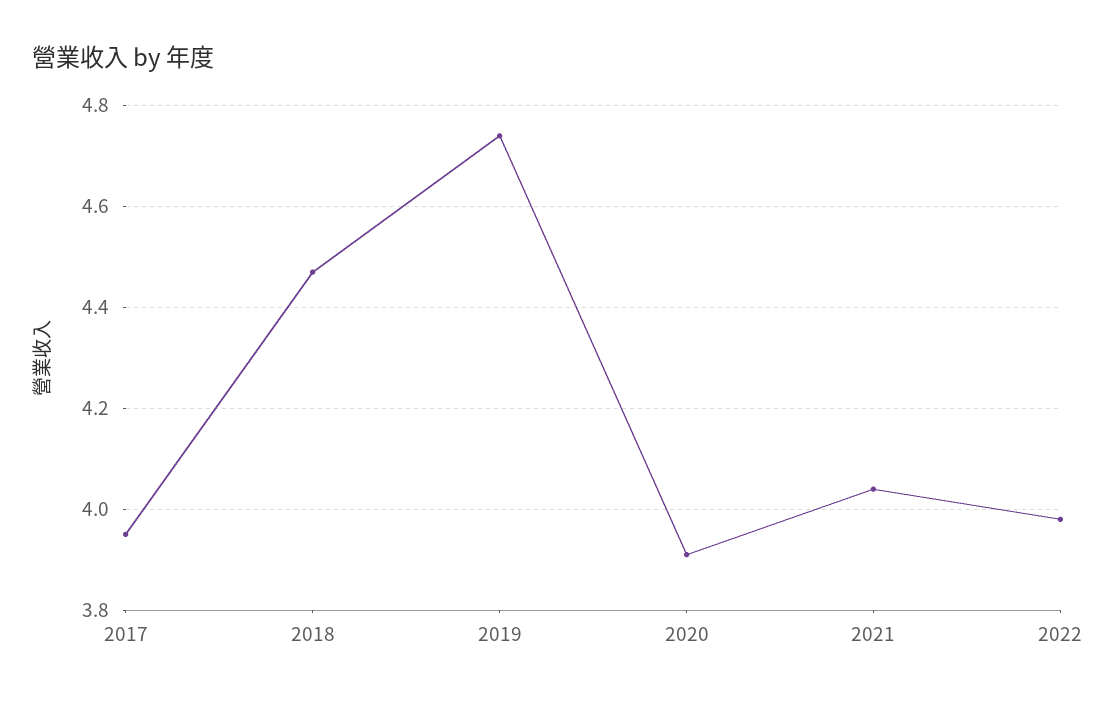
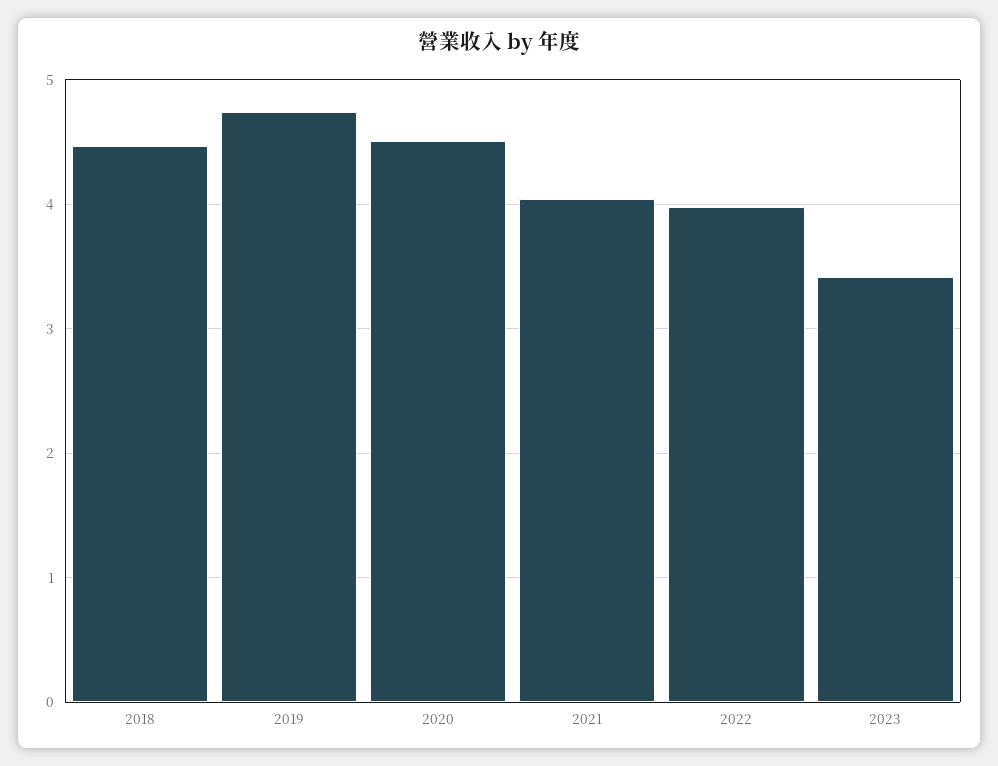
2017: 3.95 -> none
2020: 3.9 -> 4.5
2023: none -> 3.4

